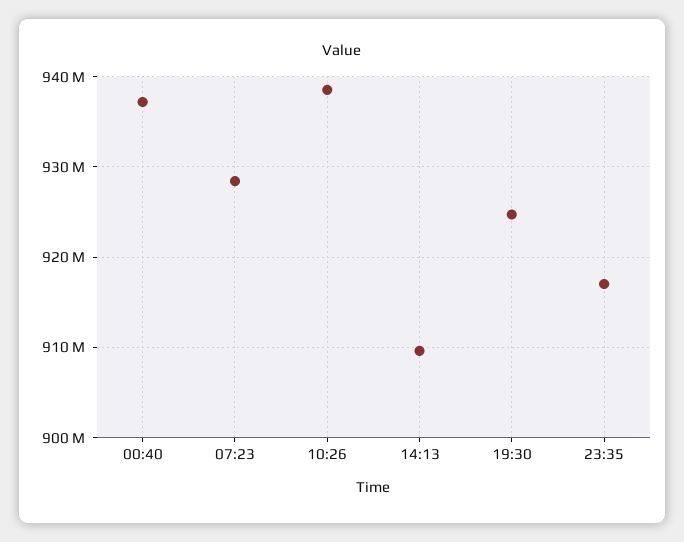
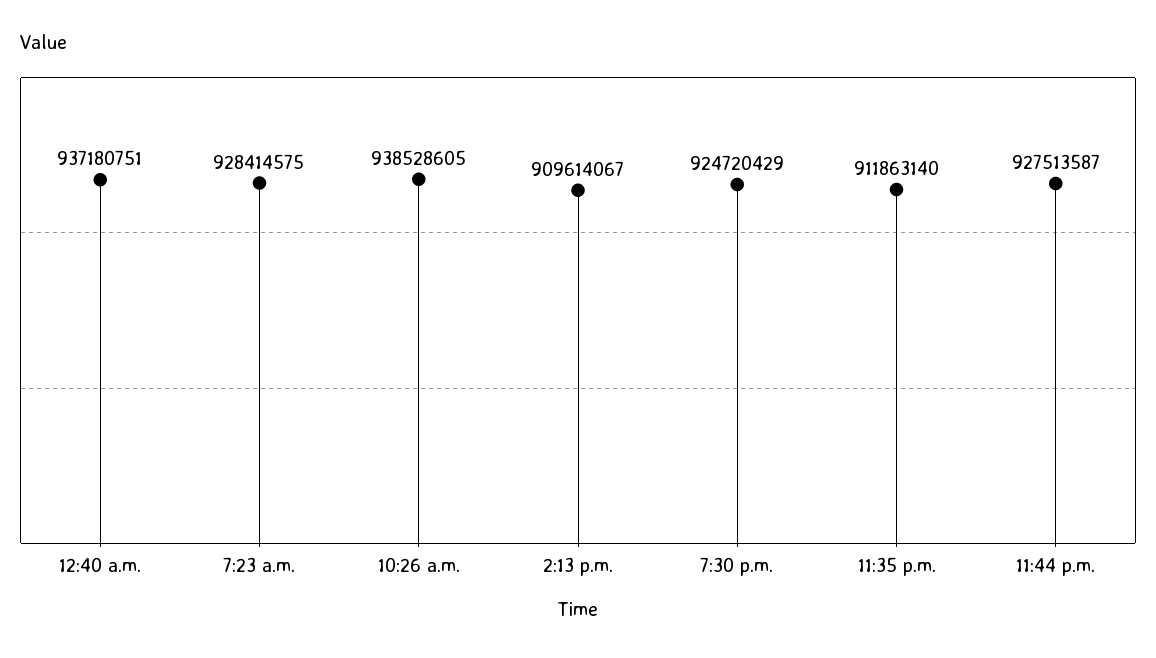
23:35: 917000000 -> 911863140
11:44 p.m.: none -> 927513587

